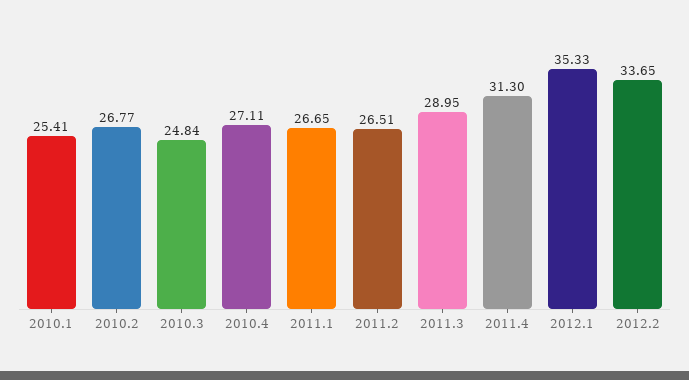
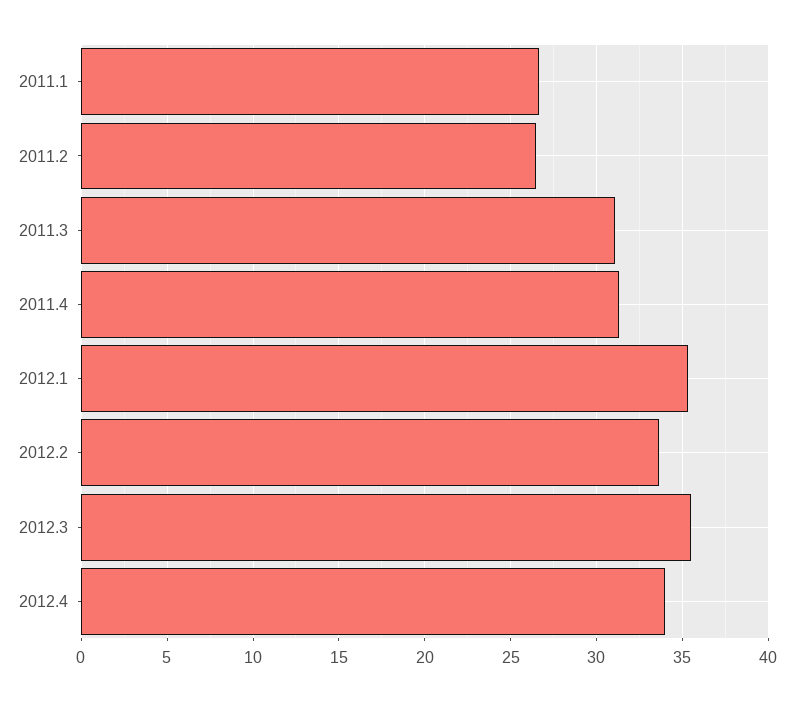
2010.1: 25.41 -> none
2010.2: 26.77 -> none
2010.3: 24.84 -> none
2010.4: 27.11 -> none
2011.3: 28.95 -> 31
2012.3: none -> 35.5
2012.4: none -> 34

